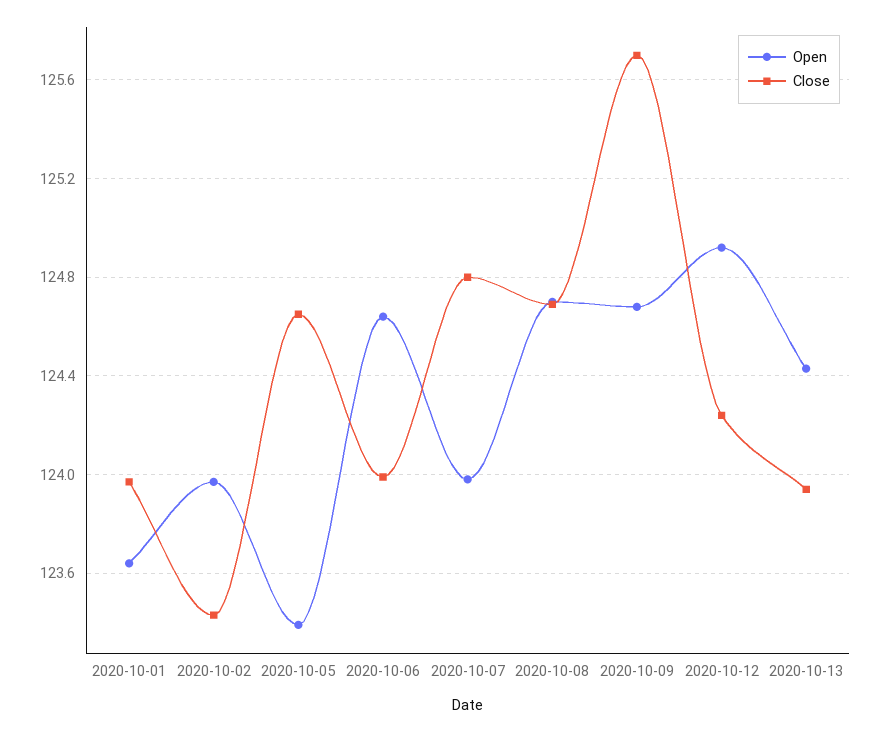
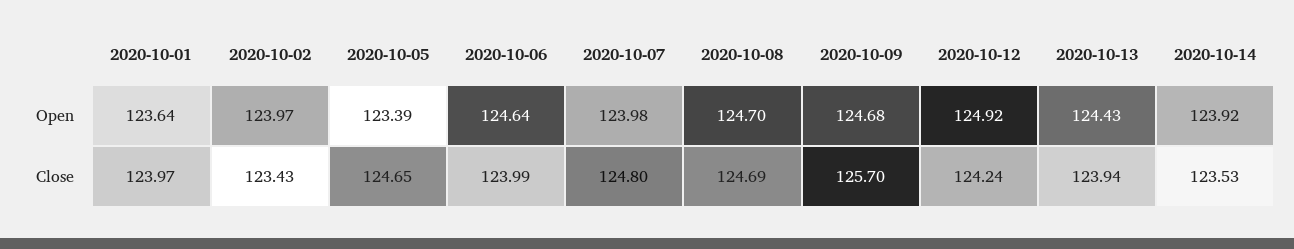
Open, 2020-10-14: none -> 123.92
Close, 2020-10-14: none -> 123.53

